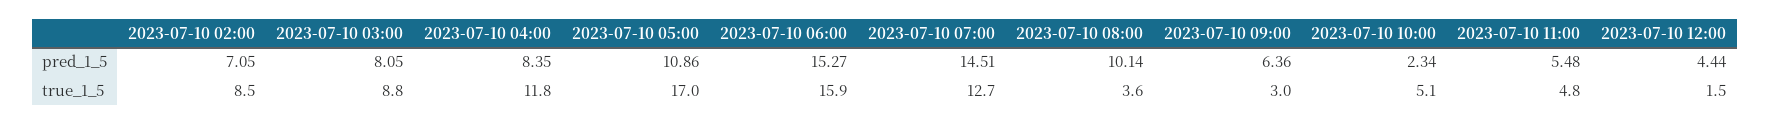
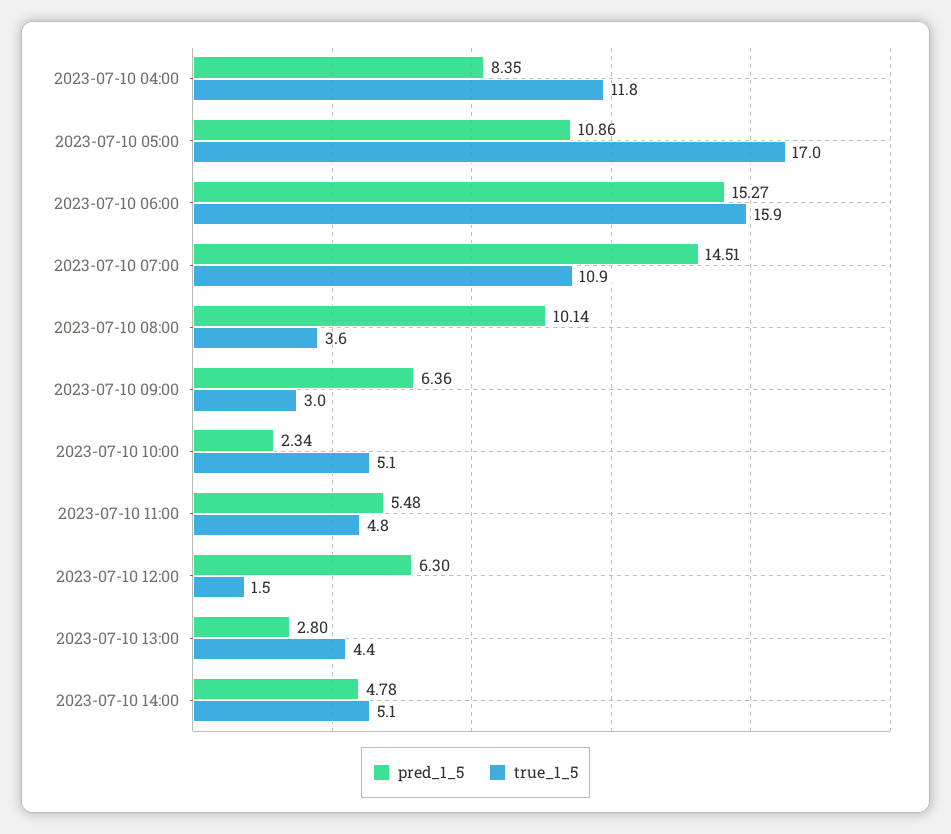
pred_1_5, 2023-07-10 02:00: 7.05 -> none
pred_1_5, 2023-07-10 03:00: 8.05 -> none
pred_1_5, 2023-07-10 12:00: 4.44 -> 6.3
true_1_5, 2023-07-10 02:00: 8.5 -> none
true_1_5, 2023-07-10 03:00: 8.8 -> none
true_1_5, 2023-07-10 07:00: 12.7 -> 10.9
pred_1_5, 2023-07-10 13:00: none -> 2.8
true_1_5, 2023-07-10 13:00: none -> 4.4
pred_1_5, 2023-07-10 14:00: none -> 4.78
true_1_5, 2023-07-10 14:00: none -> 5.1

